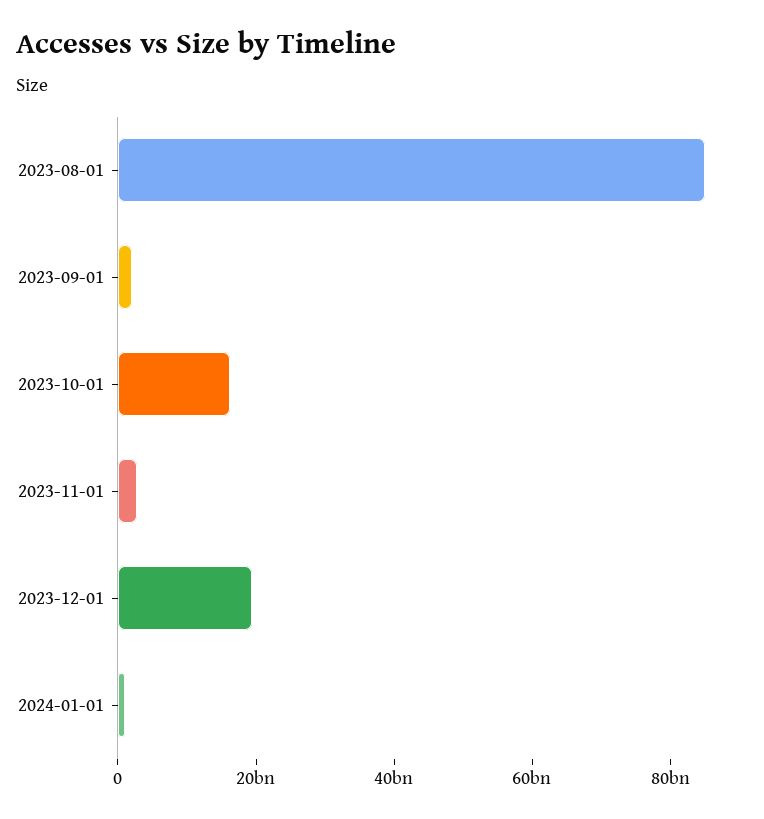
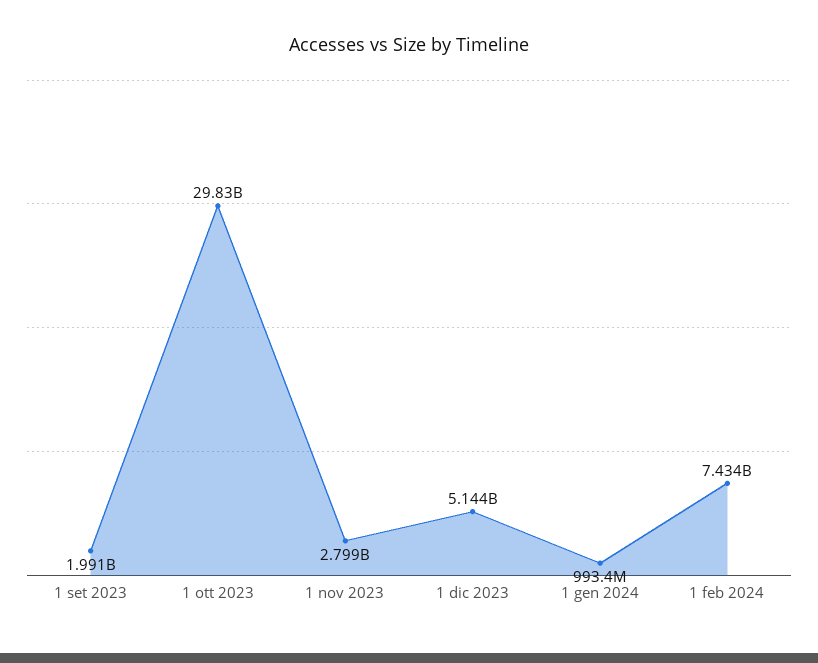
2023-08-01: 85000000000 -> none
2023-10-01: 15000000000 -> 29830000000
2023-12-01: 20000000000 -> 5144000000
1 feb 2024: none -> 7434000000

